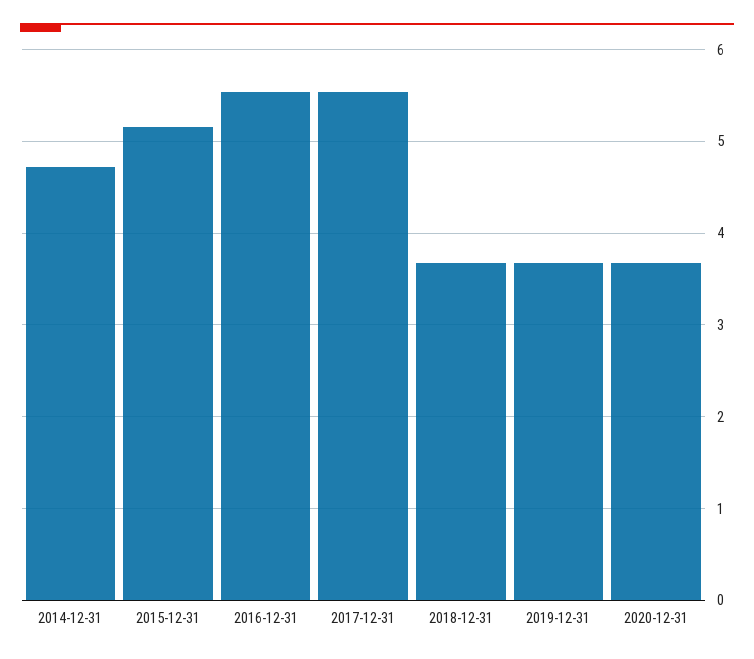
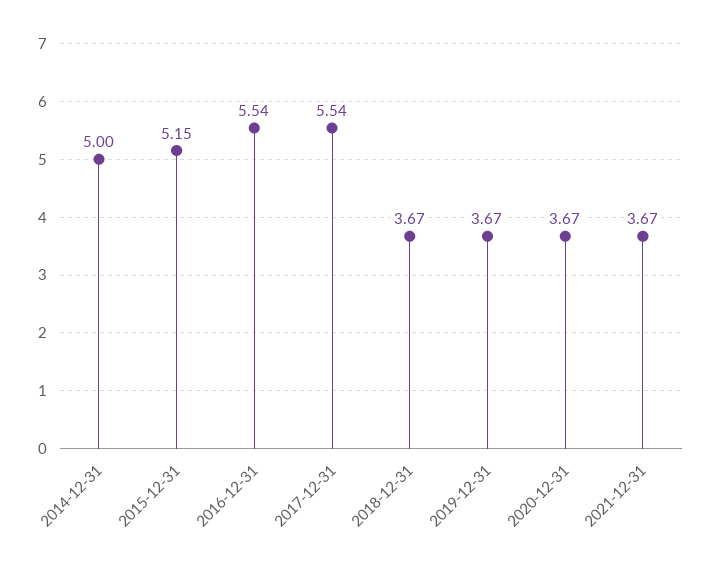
2014-12-31: 4.7 -> 5
2021-12-31: none -> 3.67

